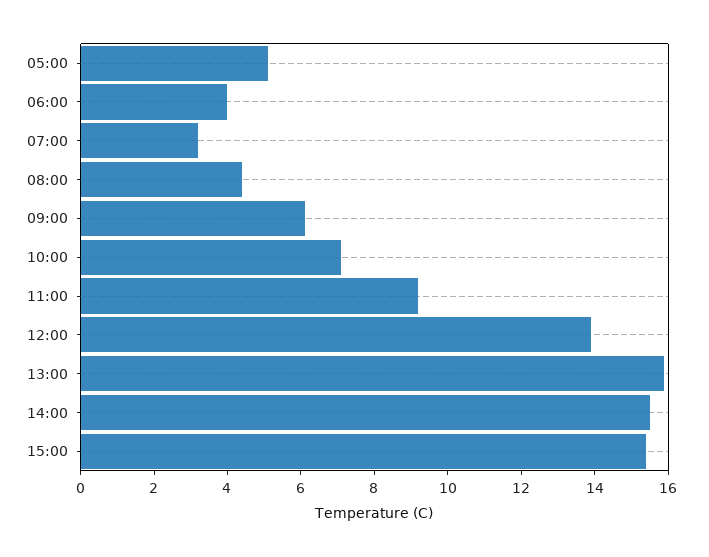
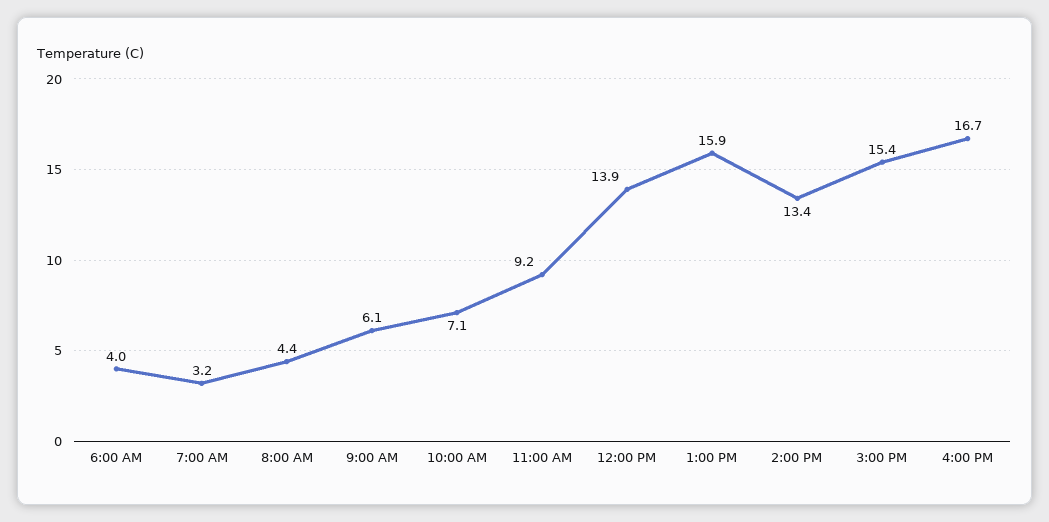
05:00: 5 -> none
14:00: 15.5 -> 13.4
4:00 PM: none -> 16.7

